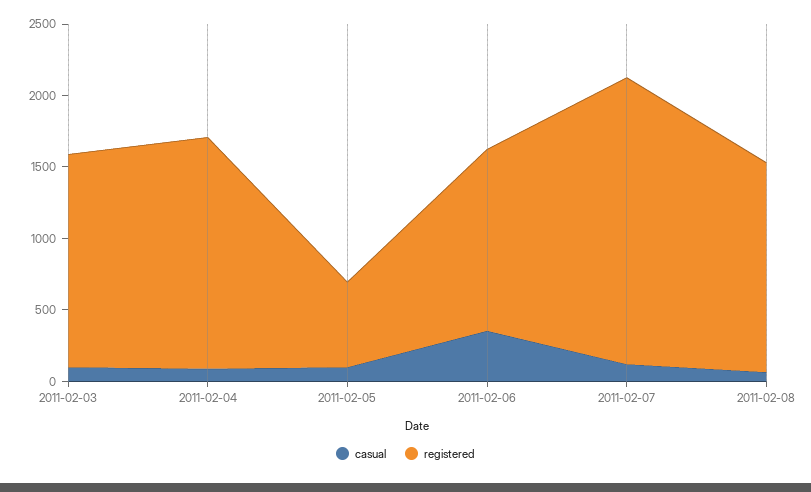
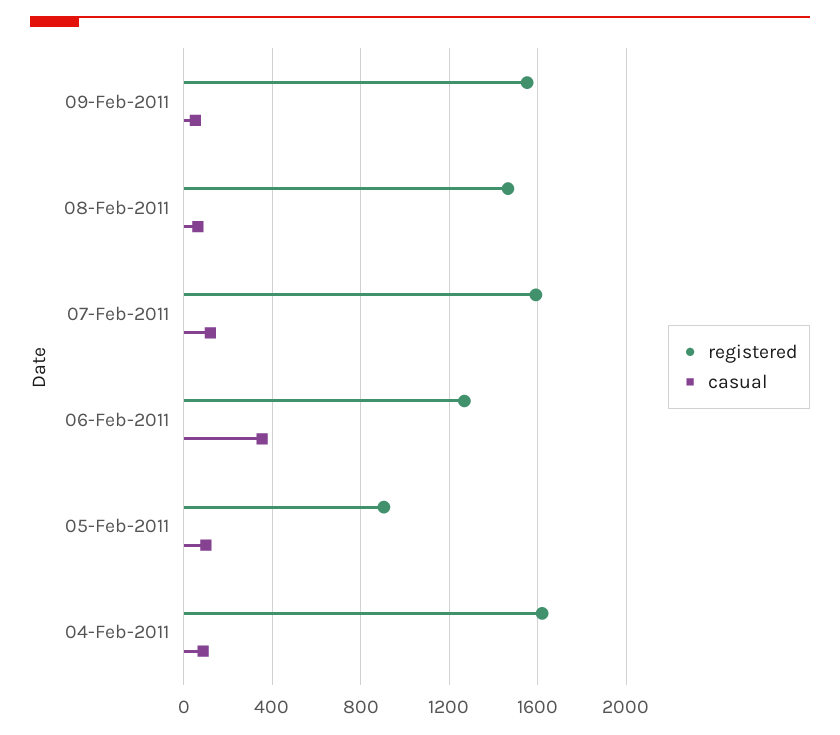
casual, 2011-02-03: 100 -> none
registered, 2011-02-03: 1500 -> none
registered, 2011-02-05: 600 -> 900
registered, 2011-02-07: 2000 -> 1600
registered, 09-Feb-2011: none -> 1550
casual, 09-Feb-2011: none -> 50

